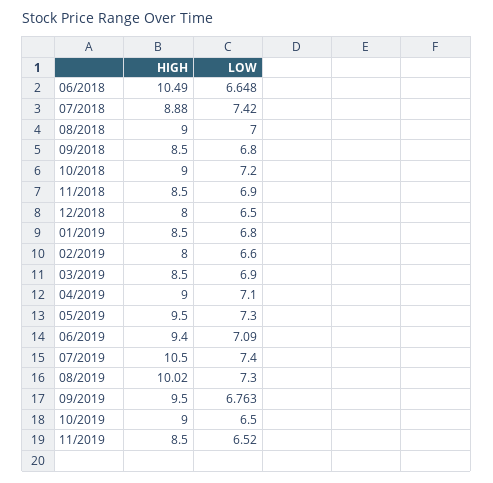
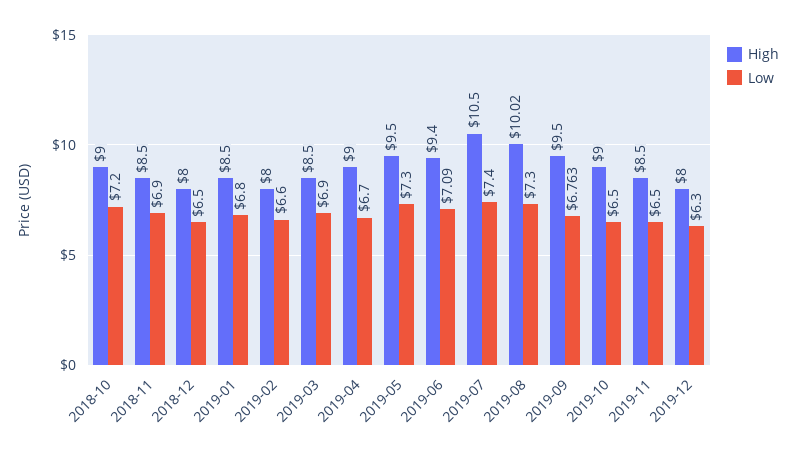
HIGH, 06/2018: 10.49 -> none
LOW, 06/2018: 6.648 -> none
HIGH, 07/2018: 8.88 -> none
LOW, 07/2018: 7.42 -> none
HIGH, 08/2018: 9 -> none
LOW, 08/2018: 7 -> none
HIGH, 09/2018: 8.5 -> none
LOW, 09/2018: 6.8 -> none
LOW, 04/2019: 7.1 -> 6.7
LOW, 11/2019: 6.52 -> 6.5
HIGH, 2019-12: none -> 8
LOW, 2019-12: none -> 6.3

